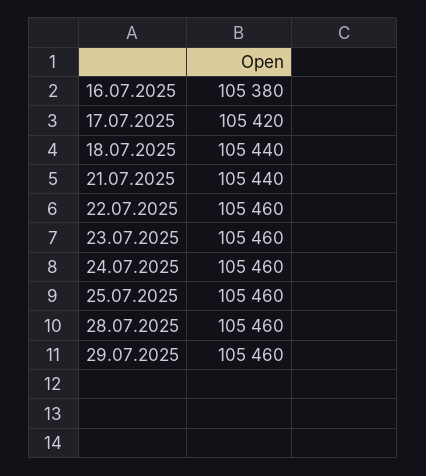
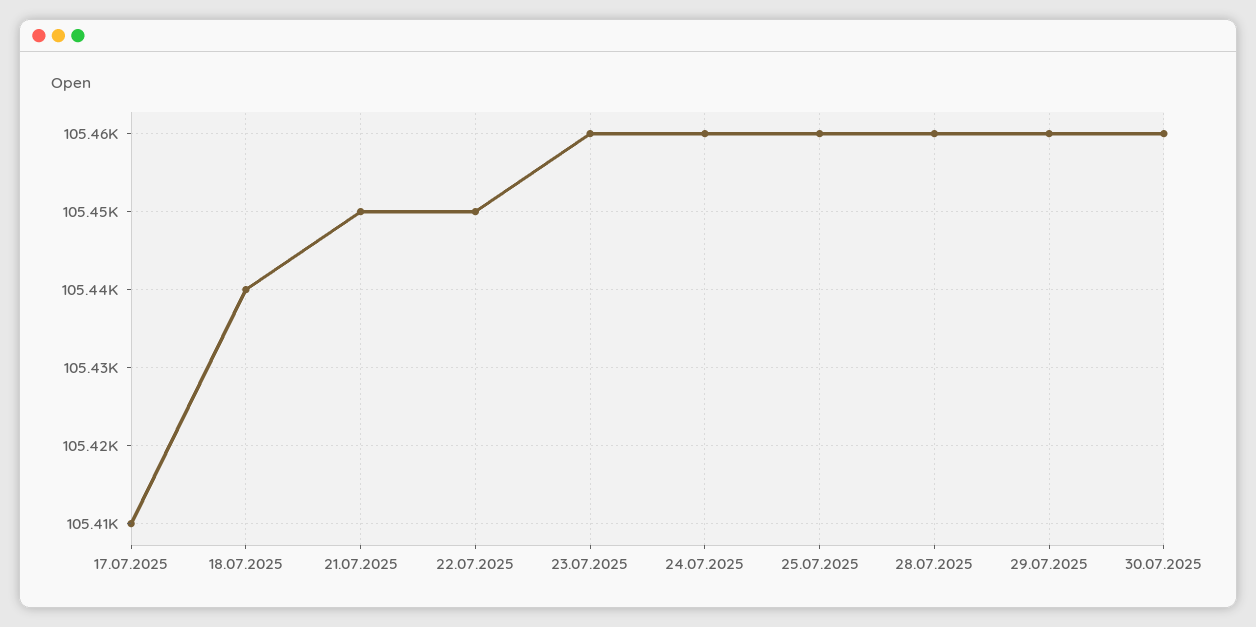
16.07.2025: 105380 -> none
17.07.2025: 105420 -> 105410
21.07.2025: 105440 -> 105450
22.07.2025: 105460 -> 105450
30.07.2025: none -> 105460

